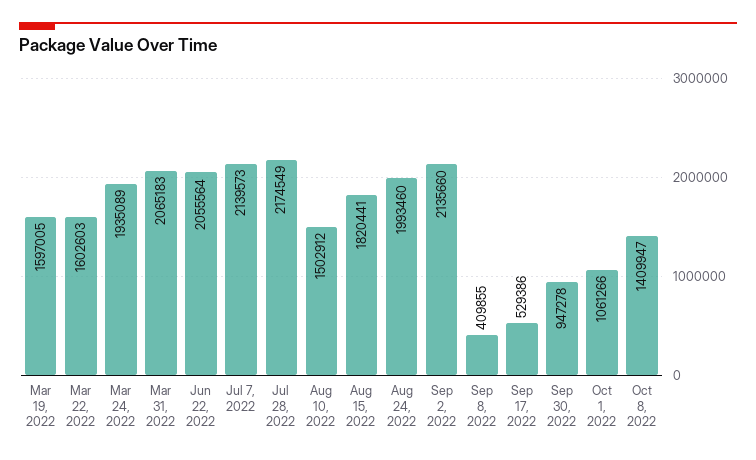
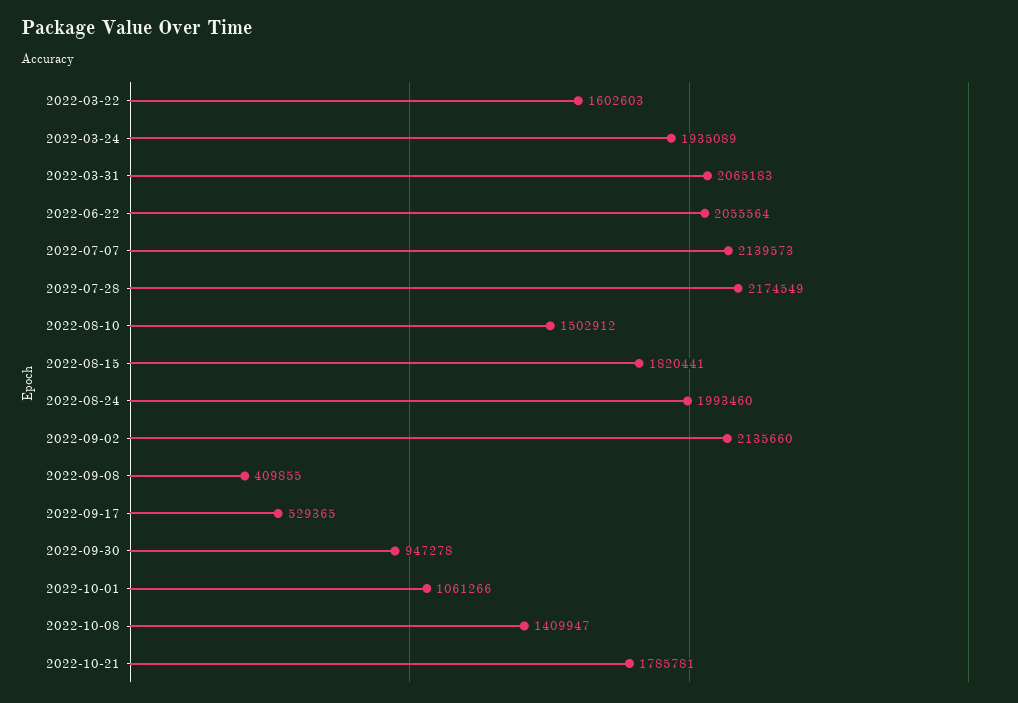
Mar 19, 2022: 1597005 -> none
Sep 17, 2022: 529386 -> 529365
2022-10-21: none -> 1785781

